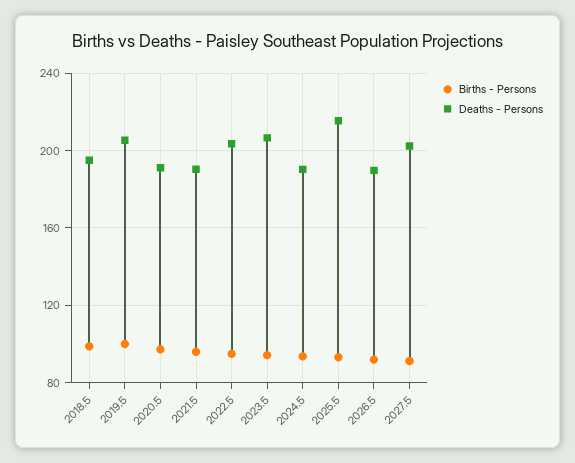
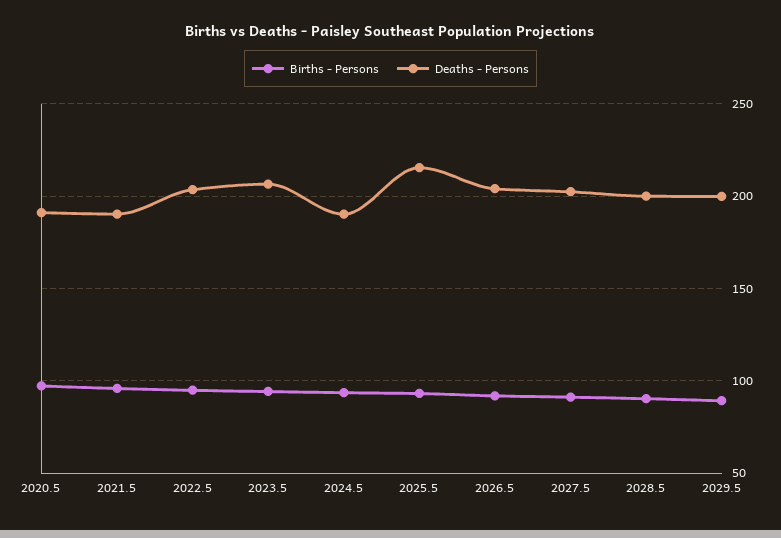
Births - Persons, 2018.5: 100 -> none
Deaths - Persons, 2018.5: 195 -> none
Births - Persons, 2019.5: 100 -> none
Deaths - Persons, 2019.5: 205 -> none
Deaths - Persons, 2026.5: 190 -> 205
Births - Persons, 2028.5: none -> 90
Deaths - Persons, 2028.5: none -> 200
Births - Persons, 2029.5: none -> 90
Deaths - Persons, 2029.5: none -> 200

